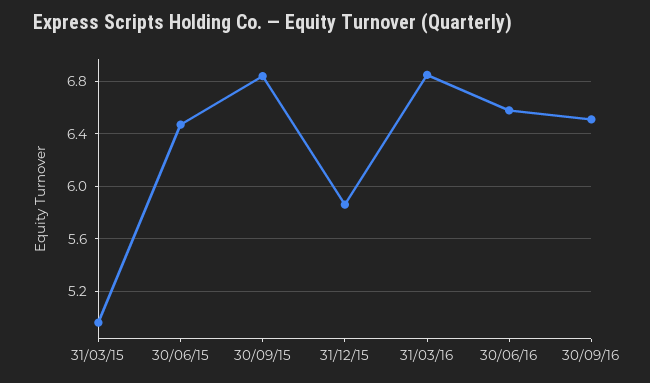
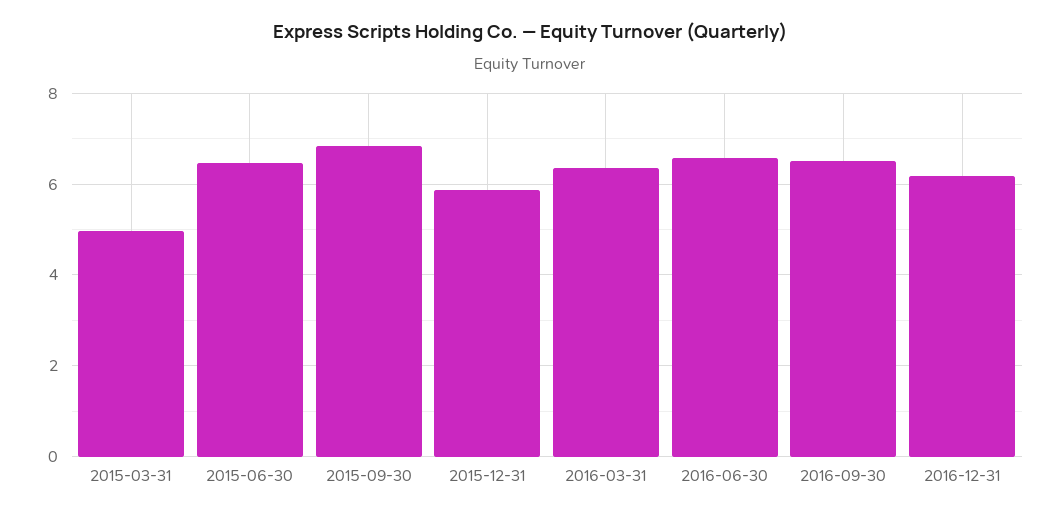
31/03/16: 6.85 -> 6.4
2016-12-31: none -> 6.2

